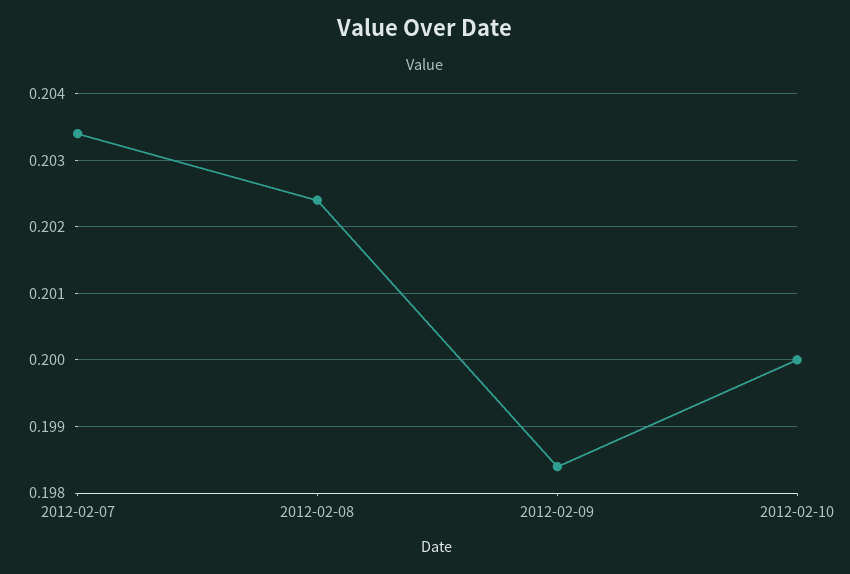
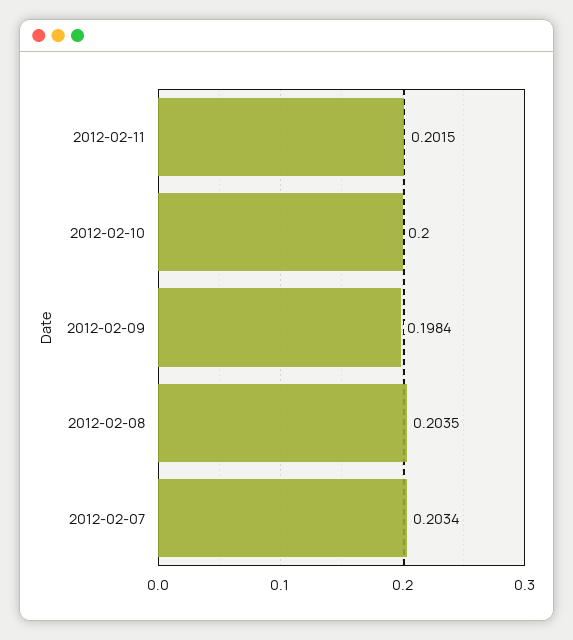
2012-02-08: 0.2024 -> 0.2035
2012-02-11: none -> 0.2015

